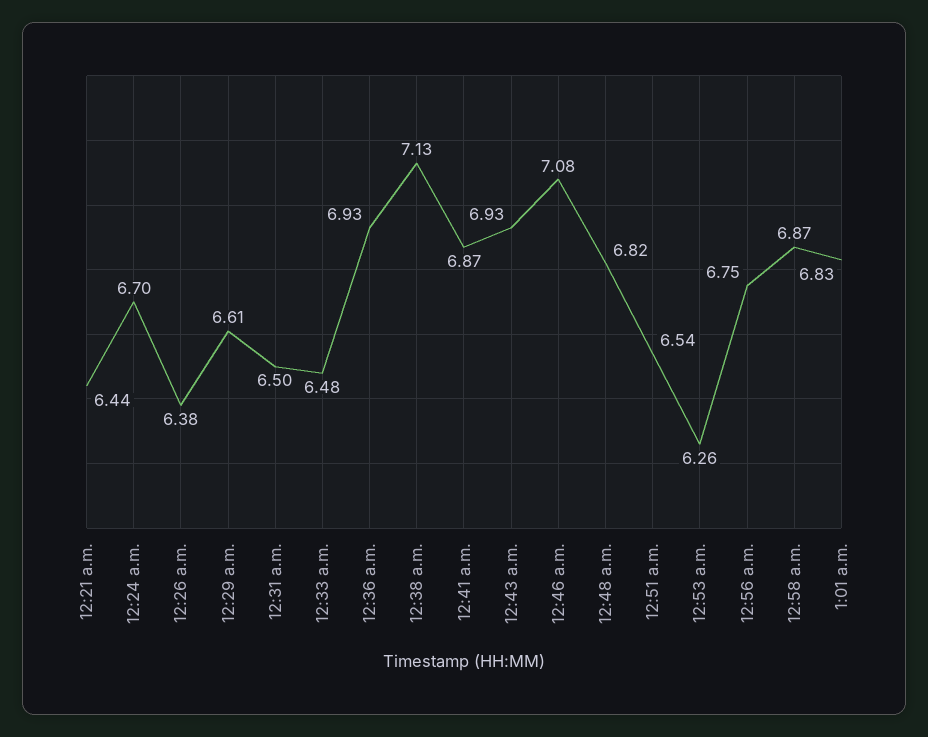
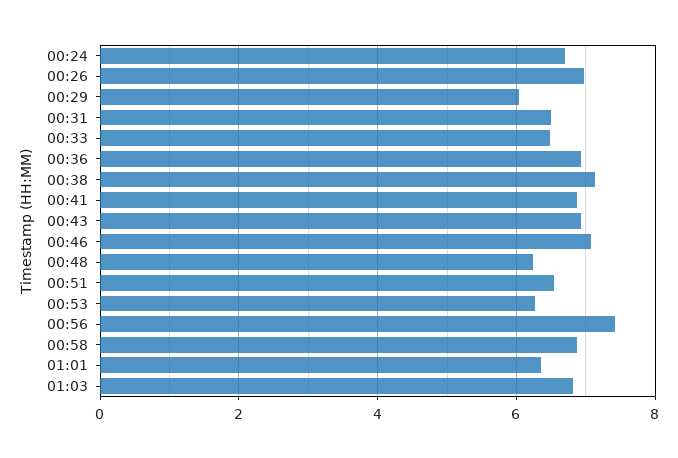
12:21 a.m.: 6.44 -> none
12:26 a.m.: 6.38 -> 7
12:29 a.m.: 6.61 -> 6
12:48 a.m.: 6.82 -> 6.2
12:56 a.m.: 6.75 -> 7.4
1:01 a.m.: 6.83 -> 6.4
01:03: none -> 6.8

